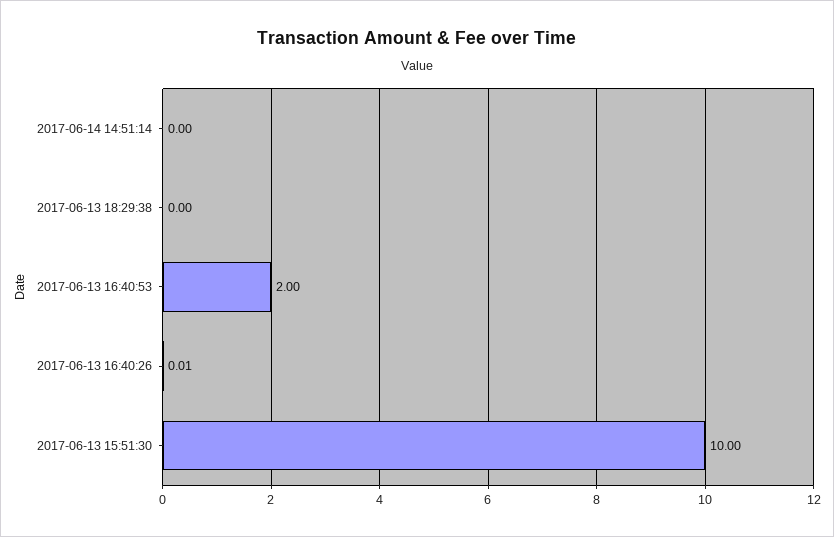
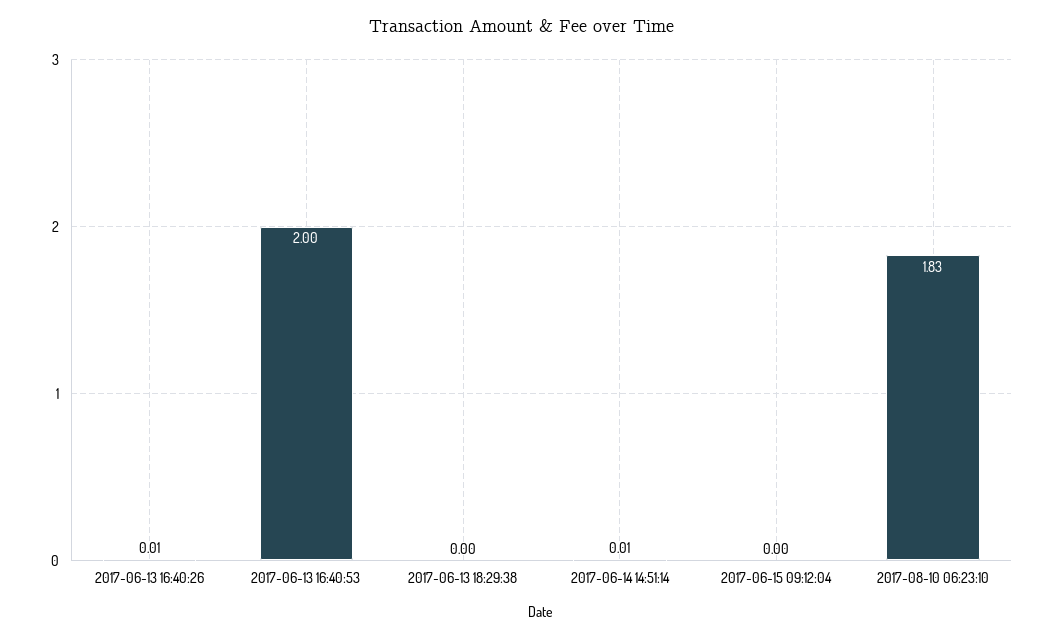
2017-06-14 14:51:14: 0 -> 0.01
2017-06-13 15:51:30: 10 -> none
2017-06-15 09:12:04: none -> 0
2017-08-10 06:23:10: none -> 1.83

